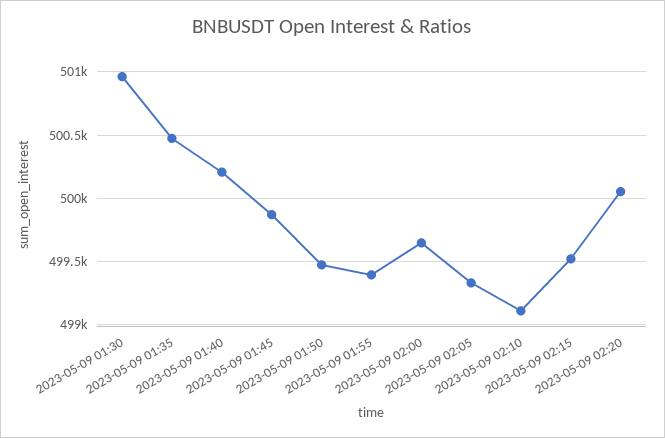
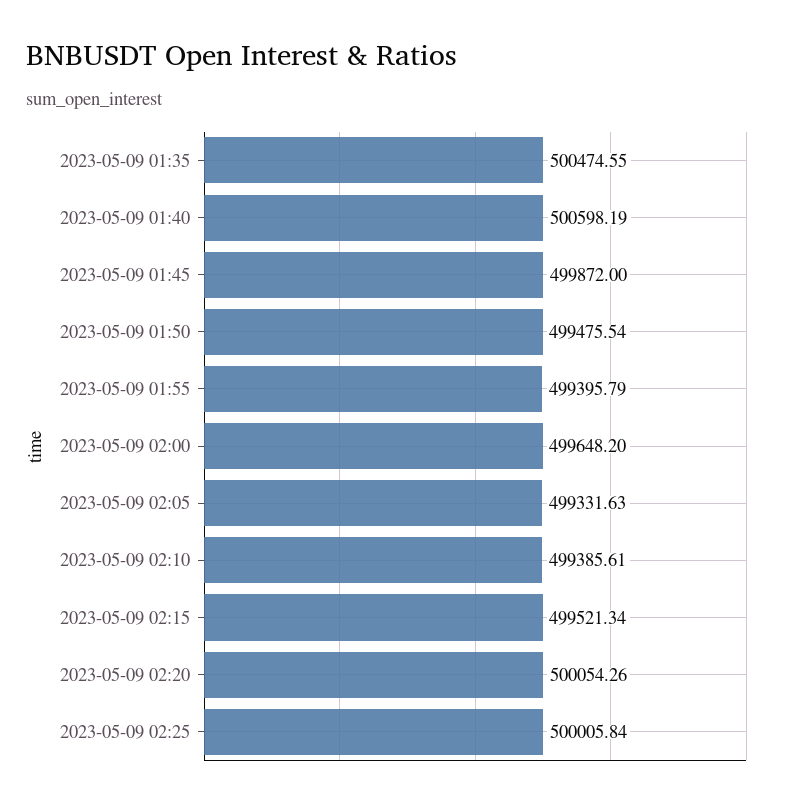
2023-05-09 01:30: 500950 -> none
2023-05-09 01:40: 500200 -> 500598.19
2023-05-09 02:10: 499100 -> 499385.61
2023-05-09 02:25: none -> 500005.84

